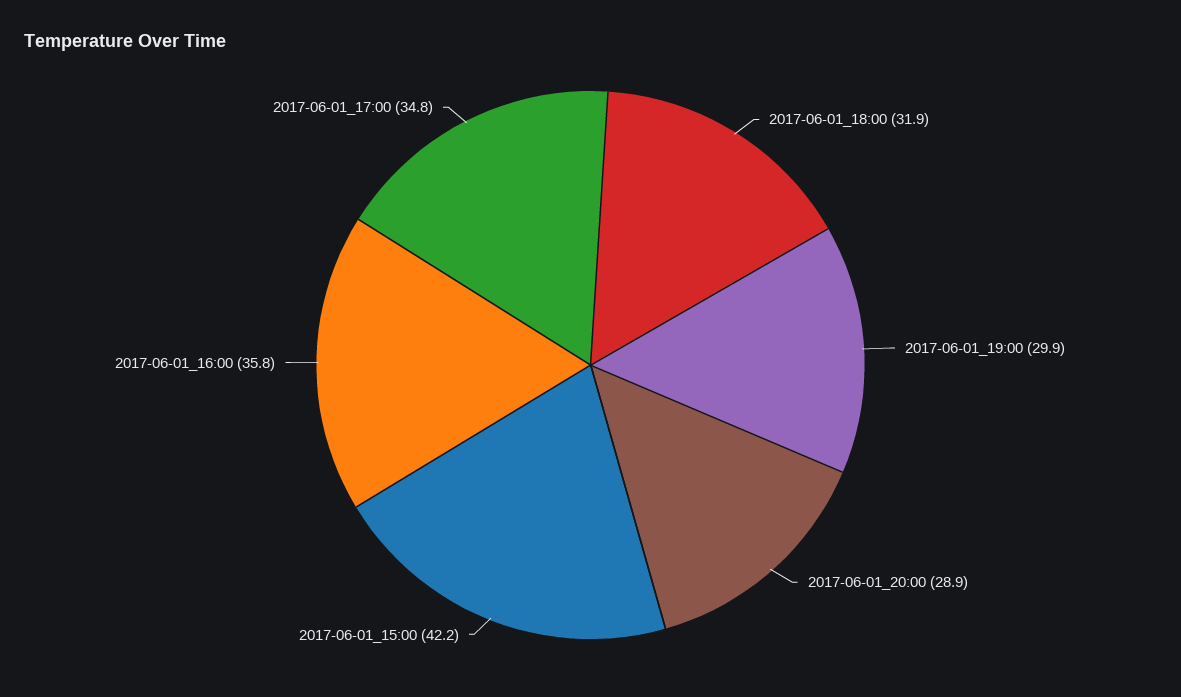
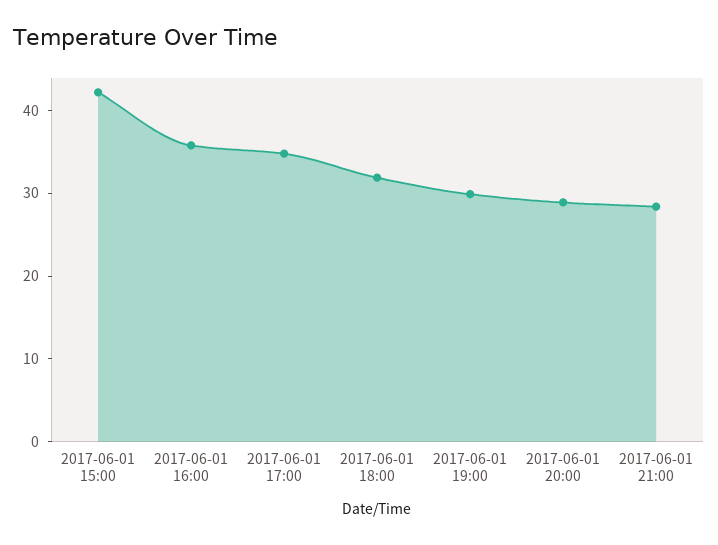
2017-06-01 21:00: none -> 28

